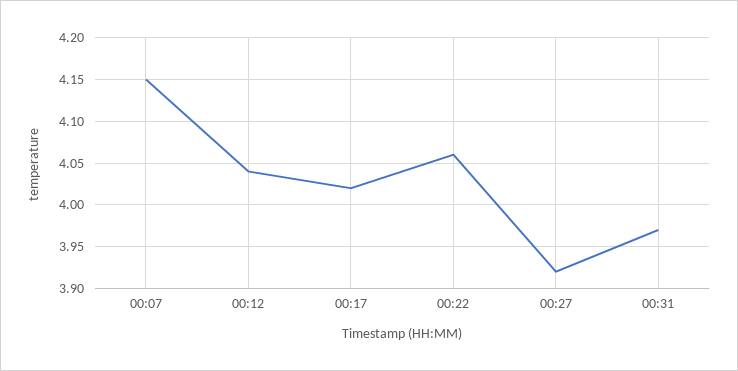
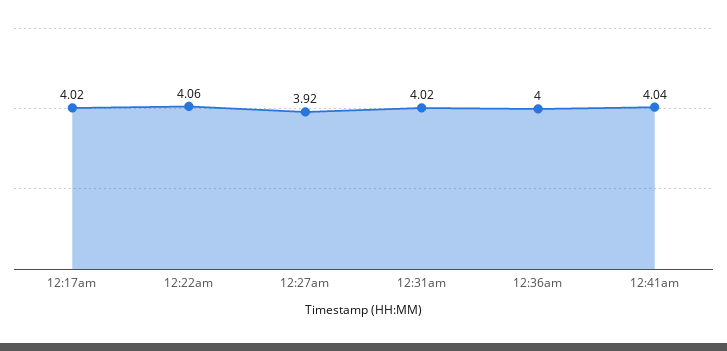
00:07: 4.15 -> none
00:12: 4.04 -> none
00:31: 3.97 -> 4.02
12:36am: none -> 4
12:41am: none -> 4.04

